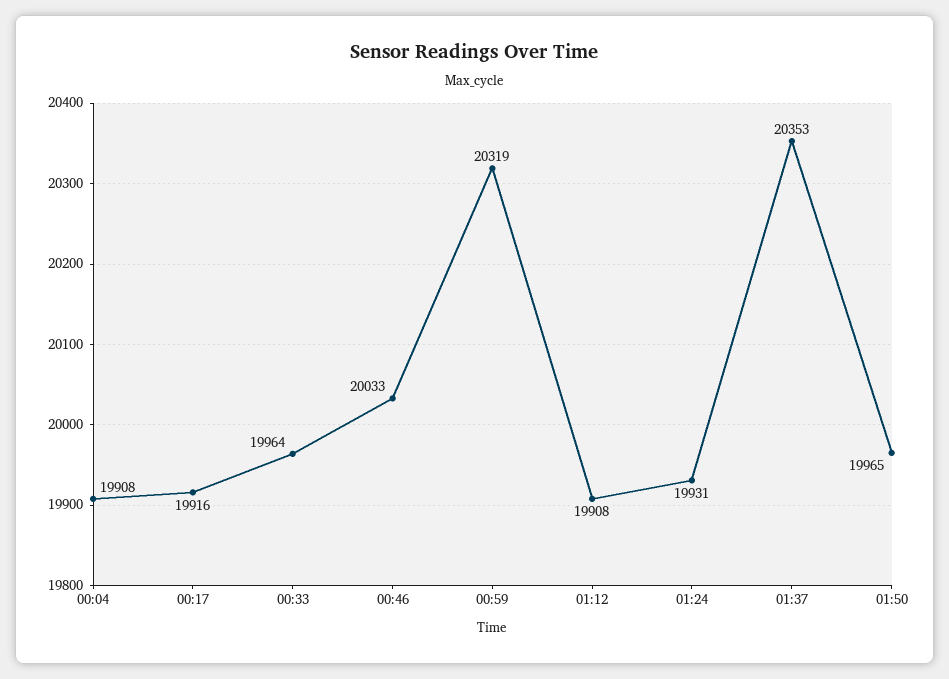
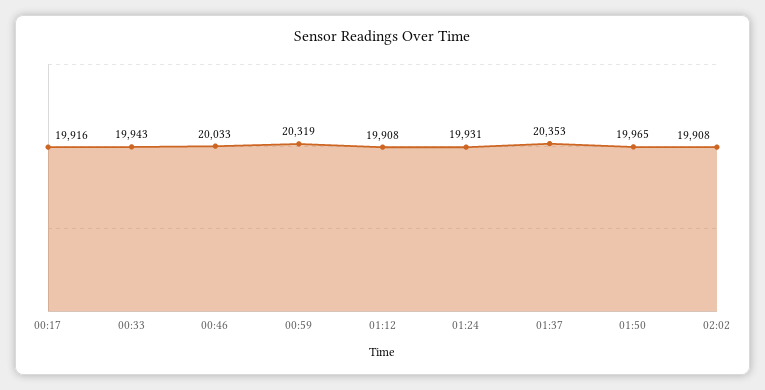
00:04: 19908 -> none
00:33: 19964 -> 19943
02:02: none -> 19908

